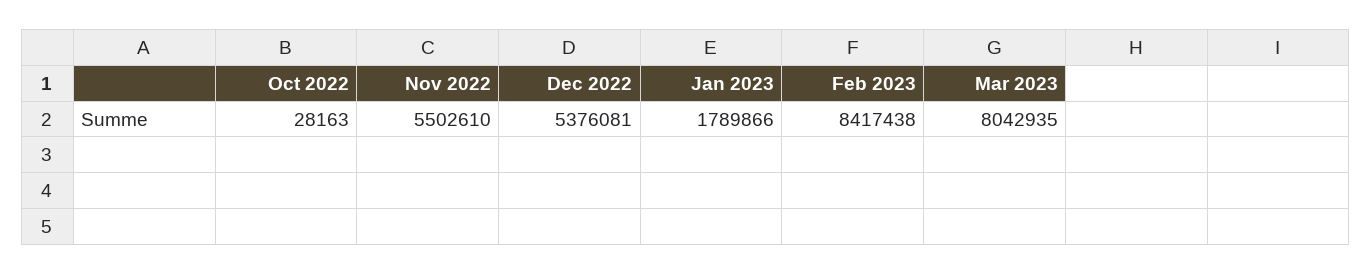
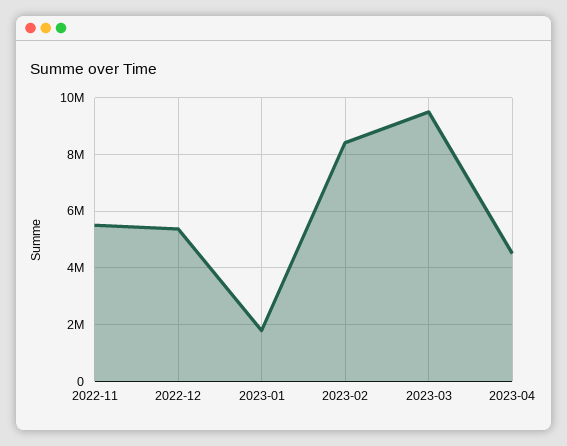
Oct 2022: 28163 -> none
Mar 2023: 8042935 -> 9500000
2023-04: none -> 4500000

